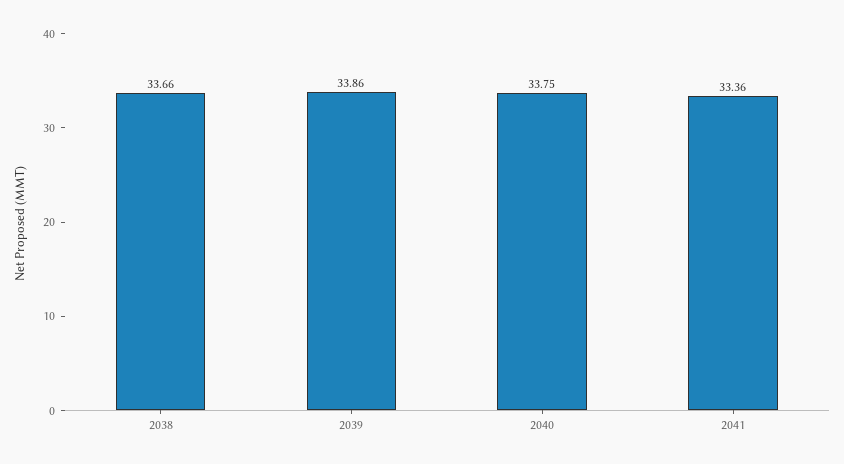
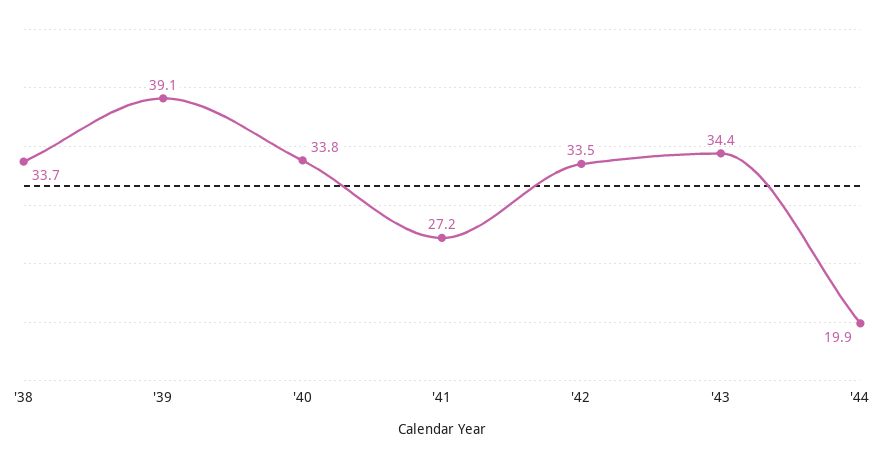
2039: 33.86 -> 39.1
2041: 33.36 -> 27.2
'42: none -> 33.5
'43: none -> 34.4
'44: none -> 19.9

